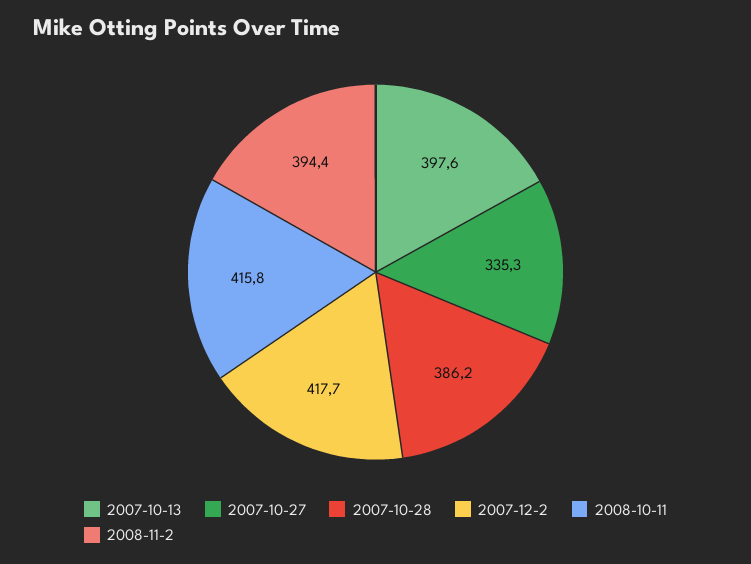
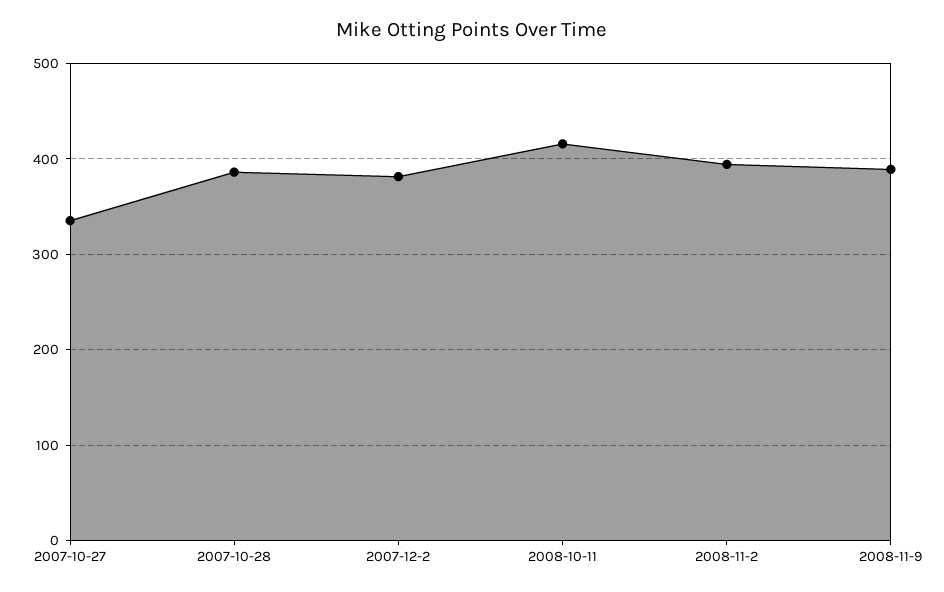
2007-10-13: 397.6 -> none
2007-12-2: 417.7 -> 380
2008-11-9: none -> 390

